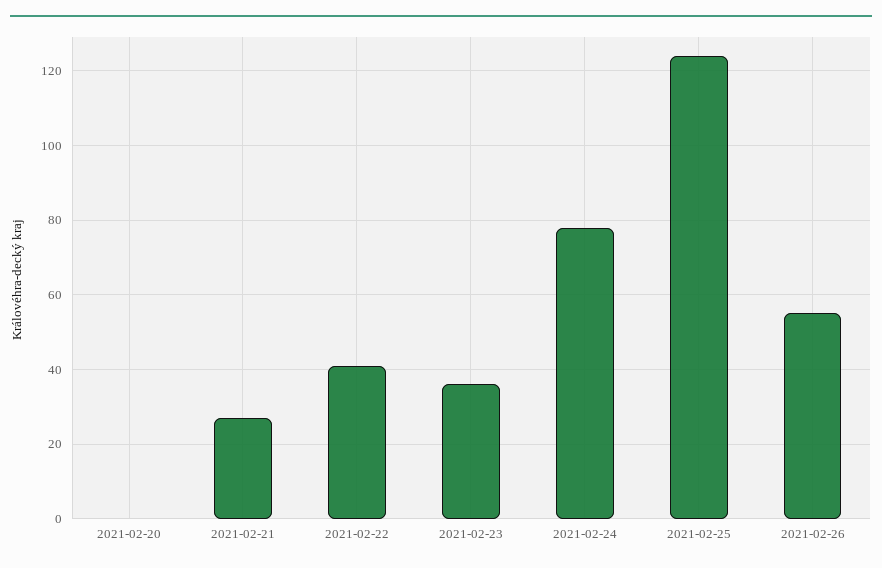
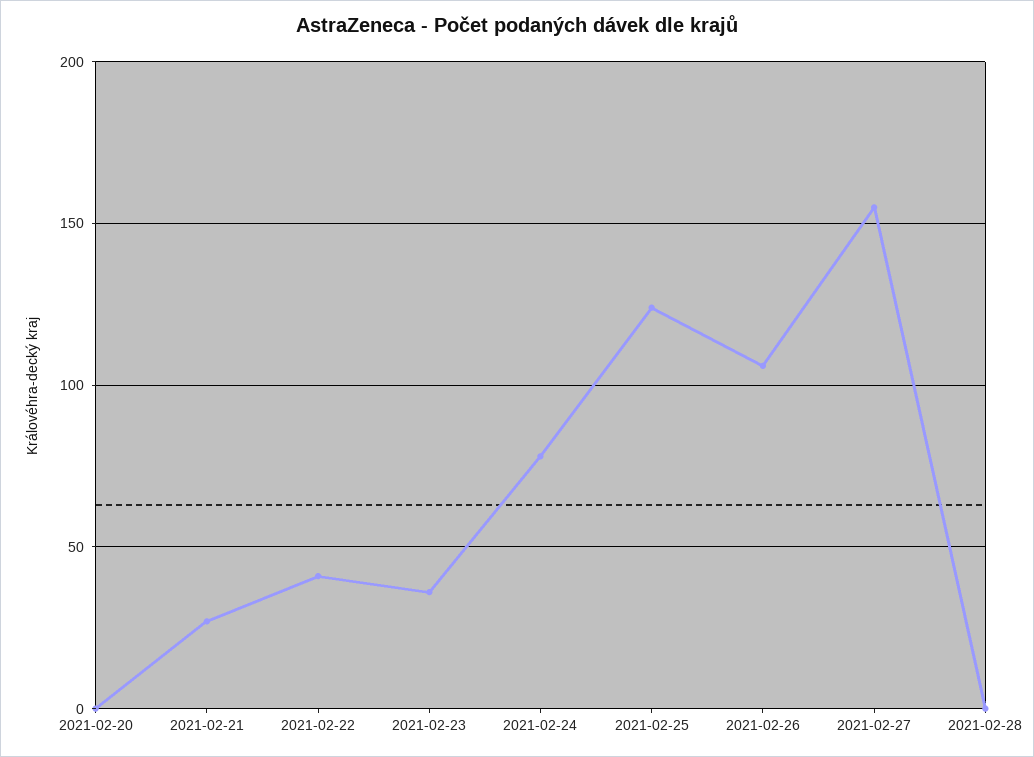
2021-02-26: 55 -> 105
2021-02-27: none -> 155
2021-02-28: none -> 0

